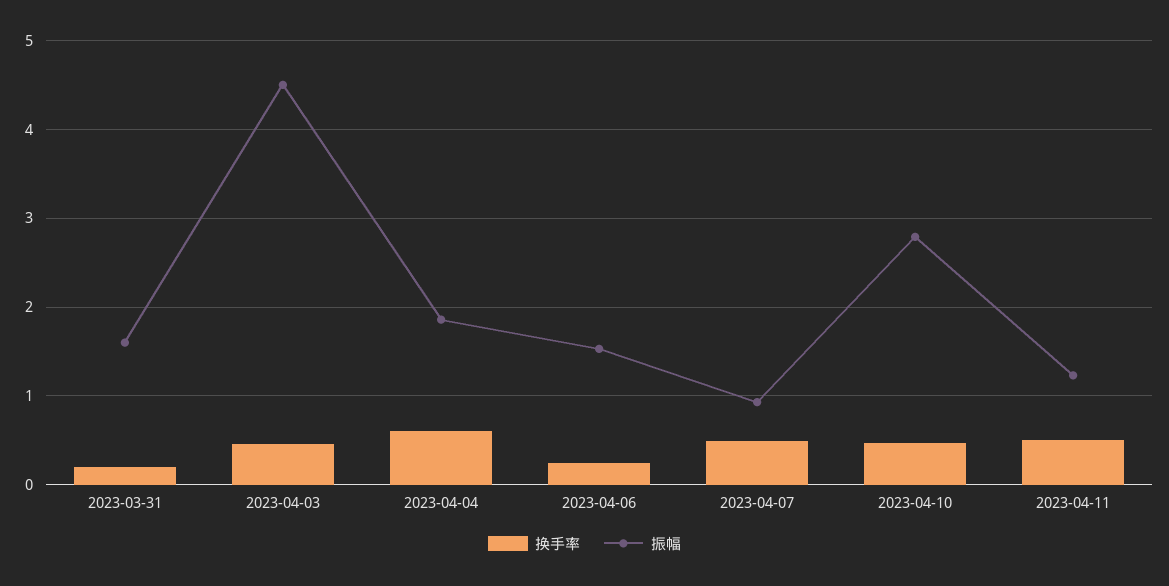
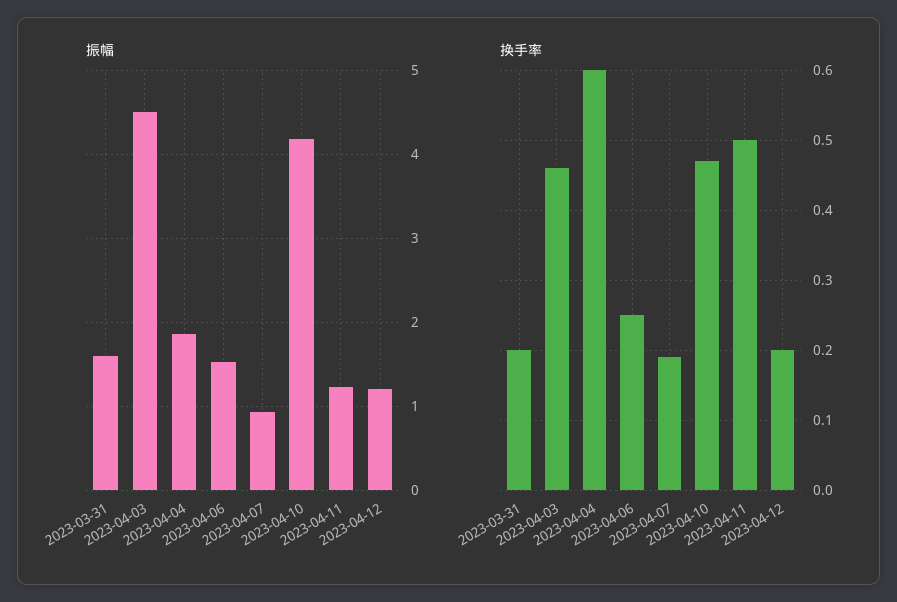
换手率, 2023-04-07: 0.5 -> 0.19
振幅, 2023-04-10: 2.8 -> 4.2
振幅, 2023-04-12: none -> 1.2
换手率, 2023-04-12: none -> 0.2

